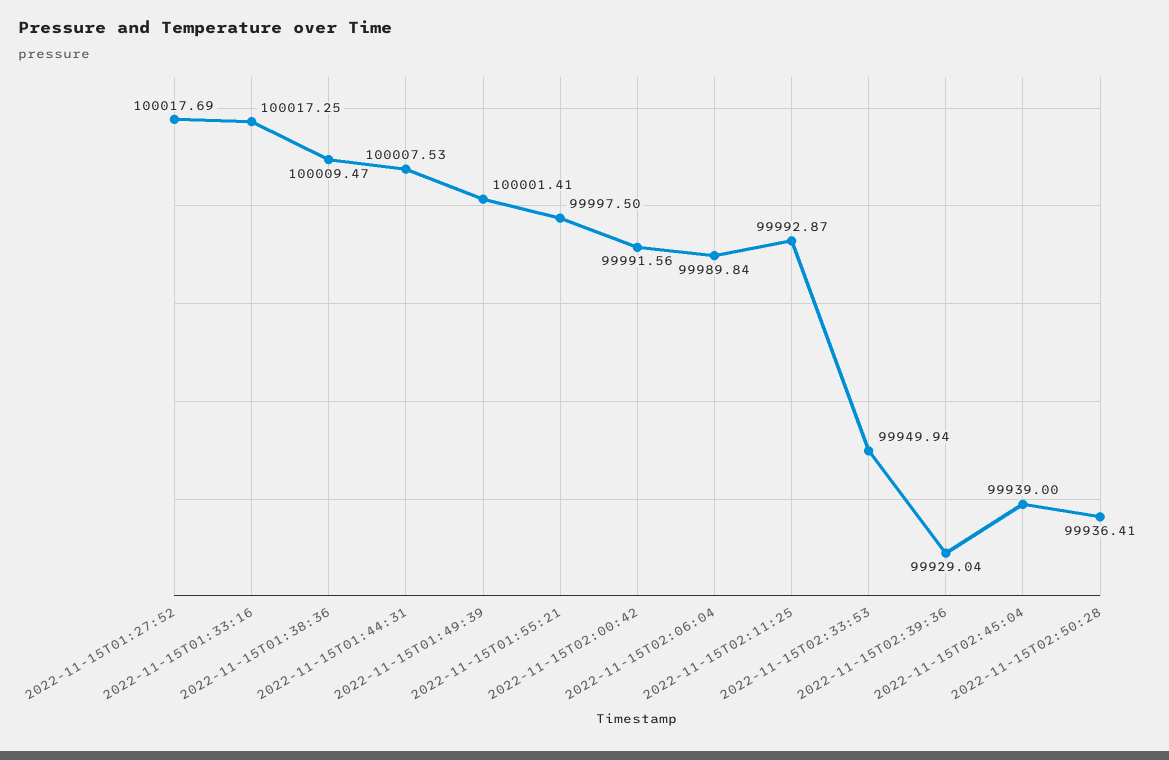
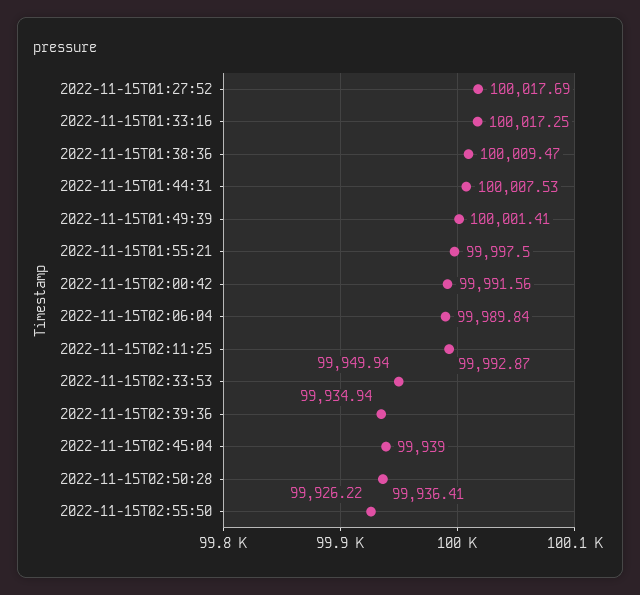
2022-11-15T02:39:36: 99929.04 -> 99934.94
2022-11-15T02:55:50: none -> 99926.22

